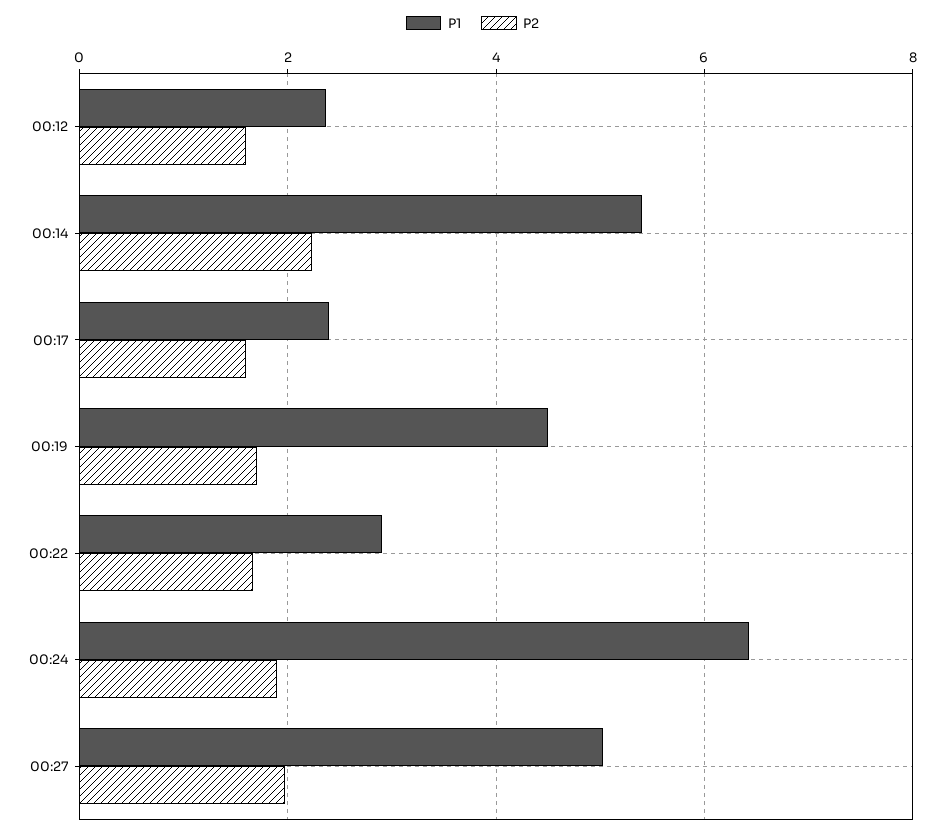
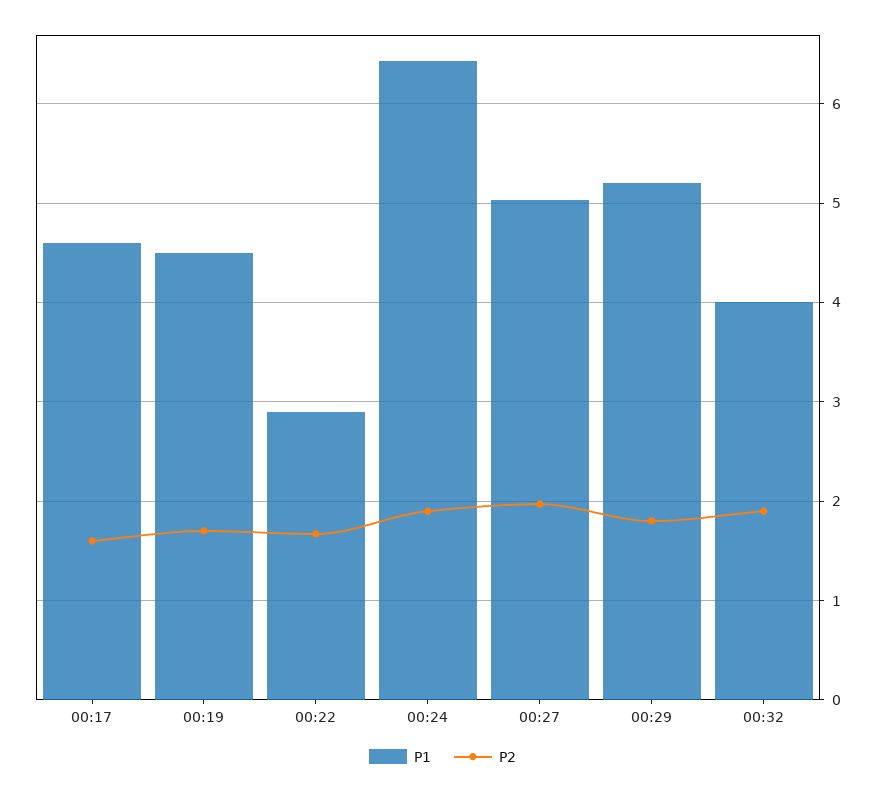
P1, 00:12: 2.4 -> none
P2, 00:12: 1.6 -> none
P1, 00:14: 5.4 -> none
P2, 00:14: 2.2 -> none
P1, 00:17: 2.4 -> 4.6
P1, 00:29: none -> 5.2
P2, 00:29: none -> 1.8
P1, 00:32: none -> 4
P2, 00:32: none -> 1.9

